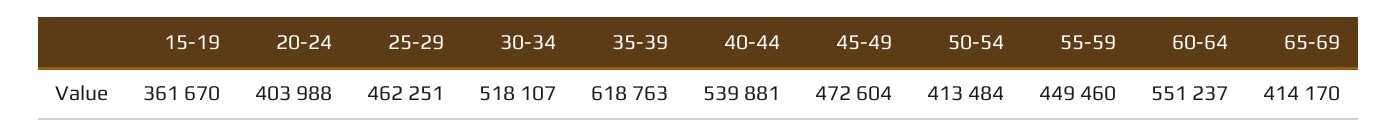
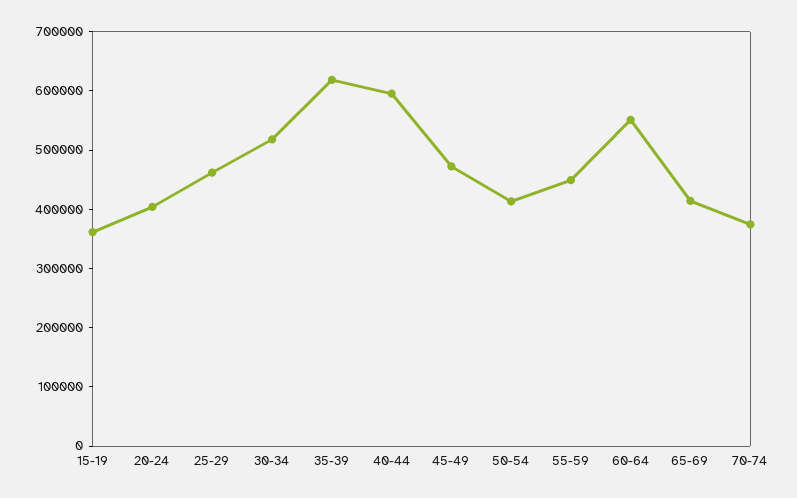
40-44: 539881 -> 600000
70-74: none -> 380000

